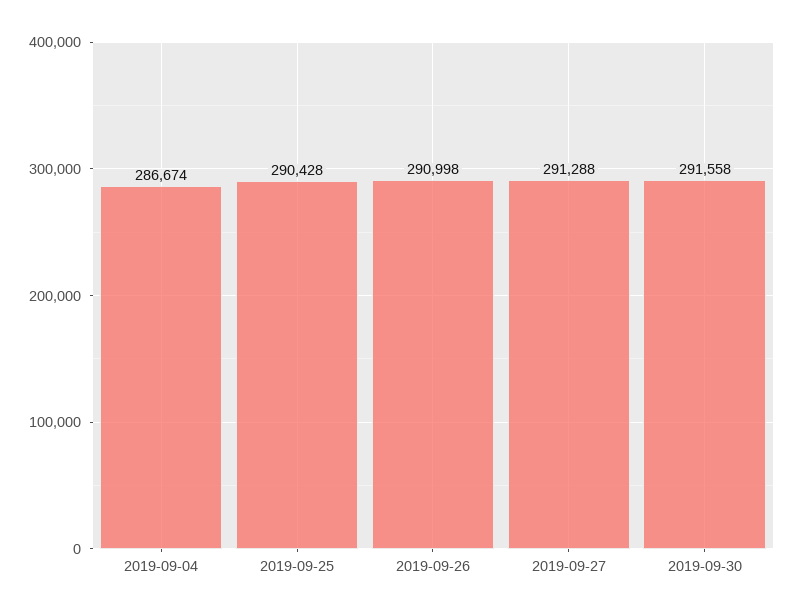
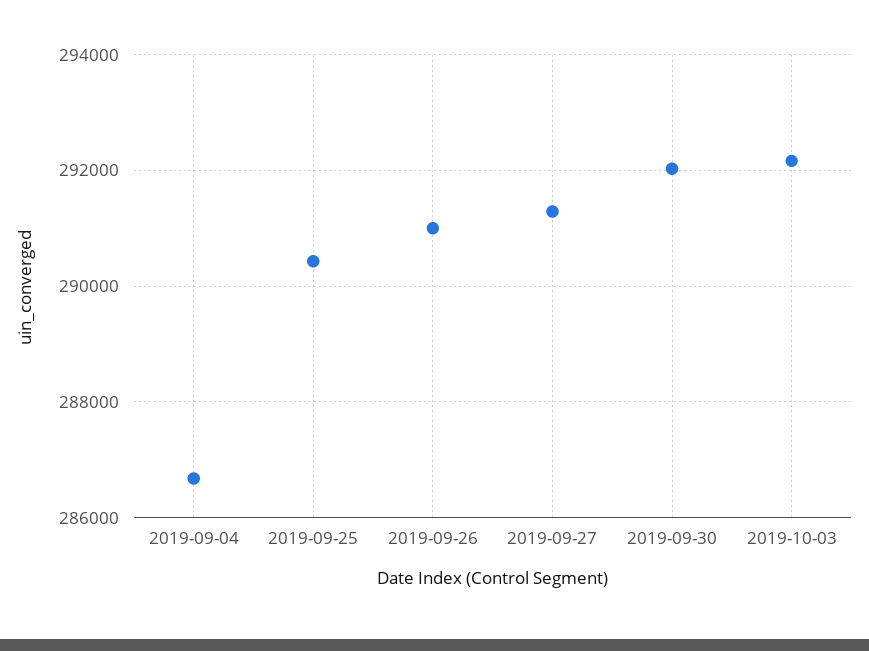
2019-09-30: 291558 -> 292000
2019-10-03: none -> 292200

